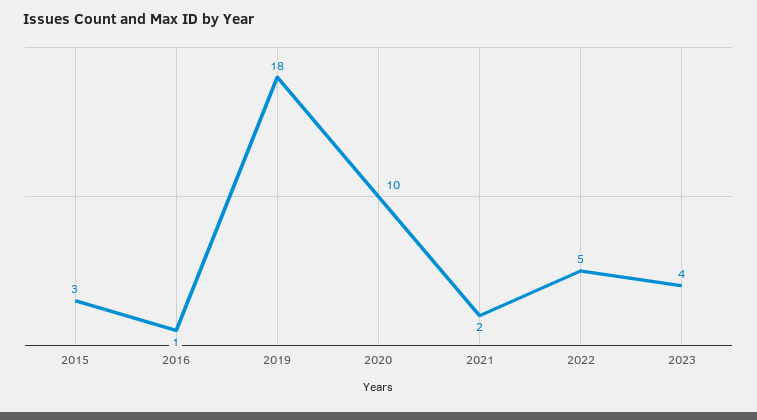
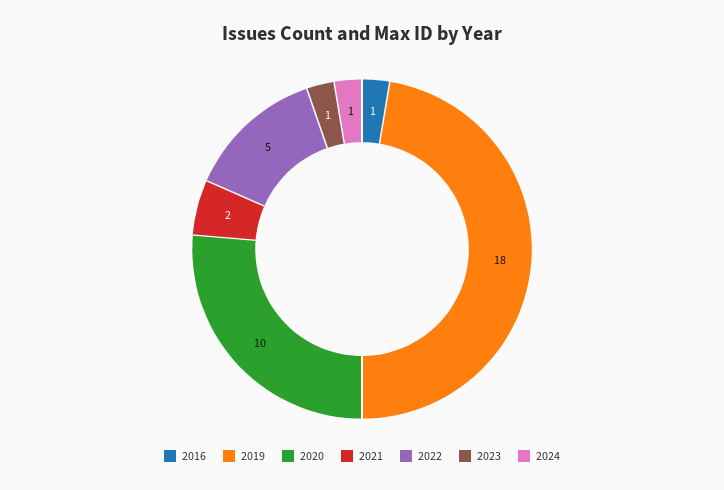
2015: 3 -> none
2023: 4 -> 1
2024: none -> 1

